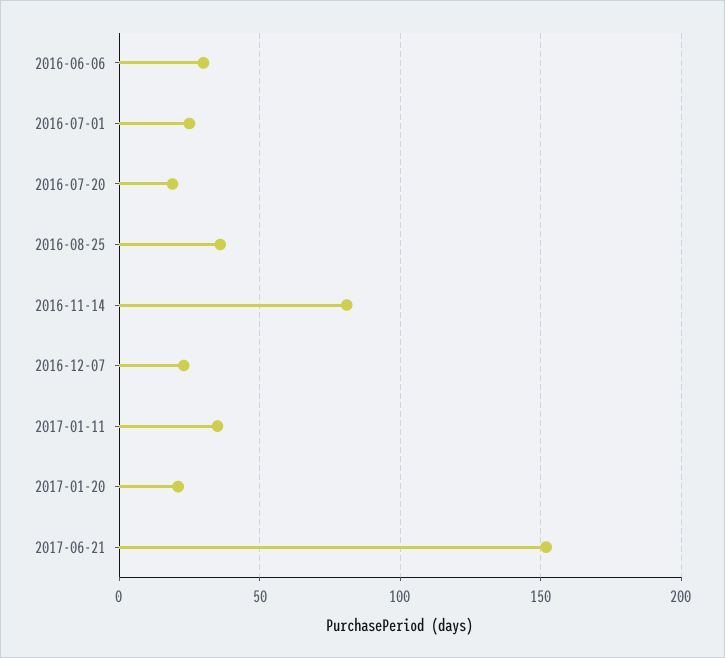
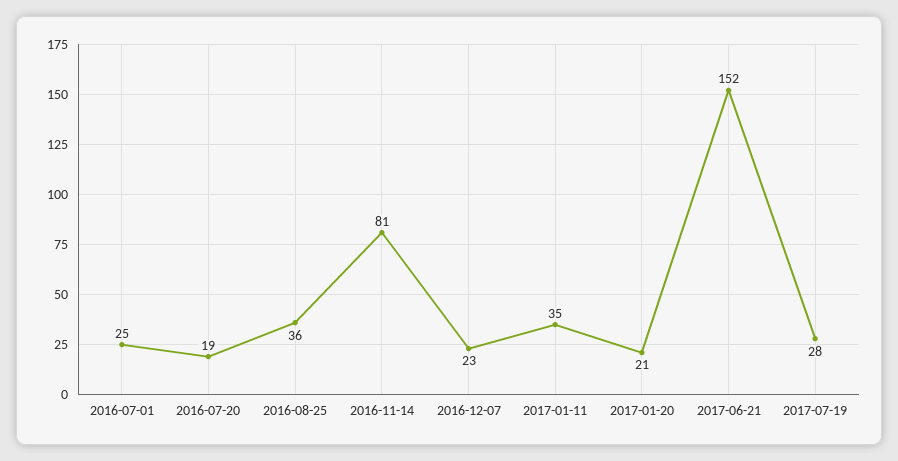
2016-06-06: 30 -> none
2017-07-19: none -> 28

